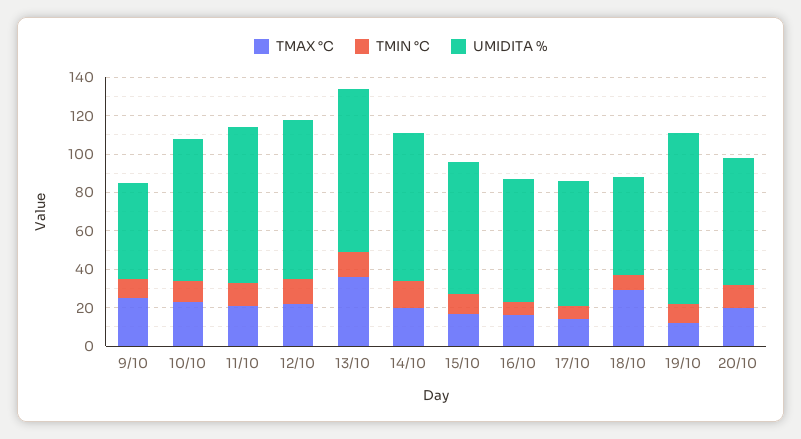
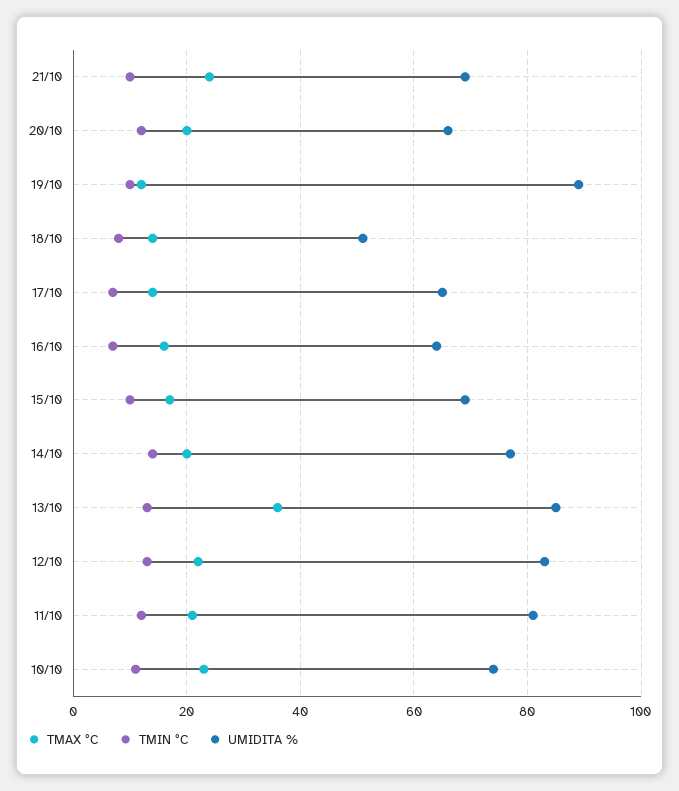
TMAX °C, 9/10: 25 -> none
TMIN °C, 9/10: 10 -> none
UMIDITA %, 9/10: 50 -> none
TMAX °C, 18/10: 30 -> 15
TMAX °C, 21/10: none -> 25
TMIN °C, 21/10: none -> 10
UMIDITA %, 21/10: none -> 70

